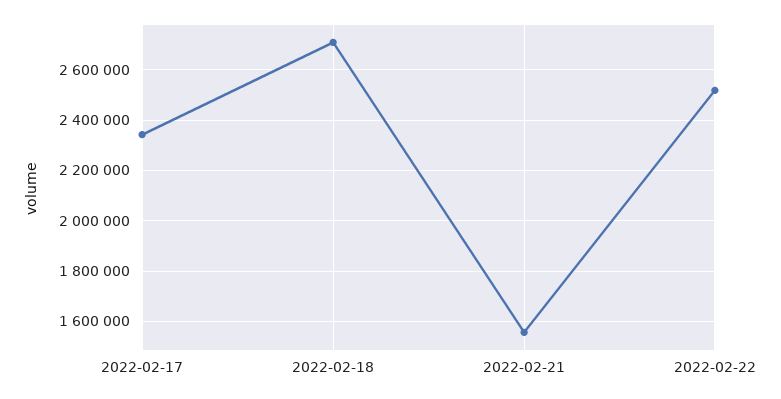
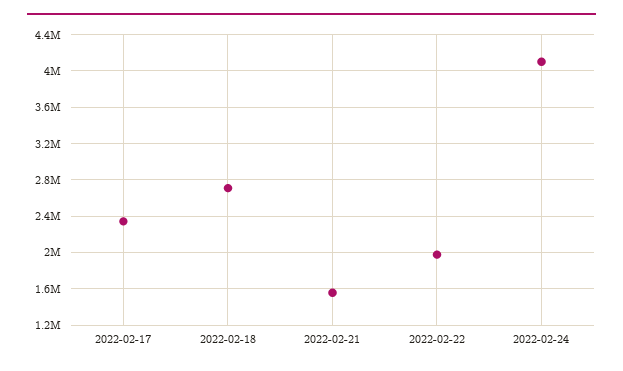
2022-02-22: 2525000 -> 2000000
2022-02-24: none -> 4100000

